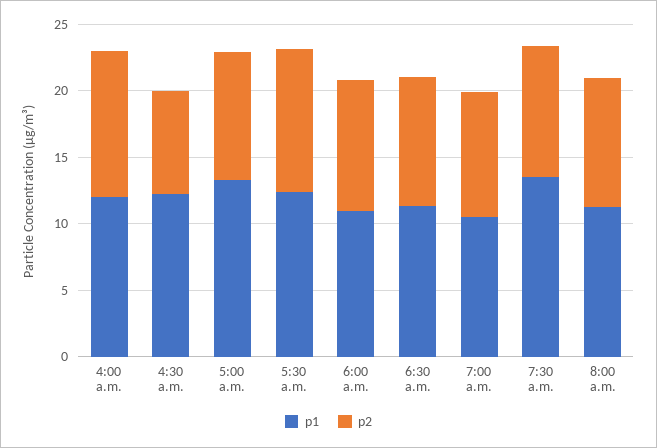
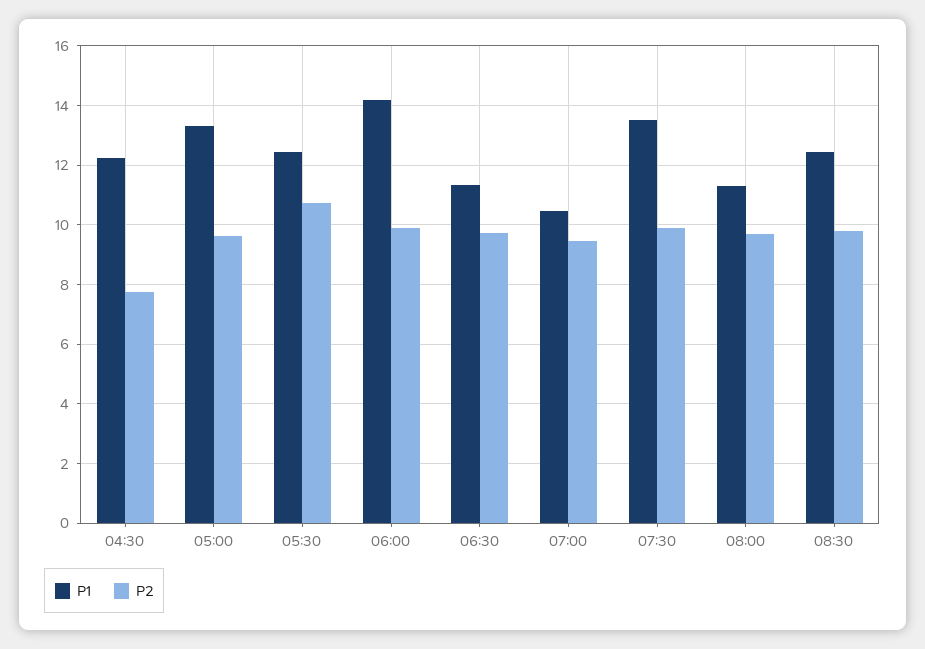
p1, 4:00 a.m.: 12 -> none
p2, 4:00 a.m.: 11 -> none
p1, 6:00 a.m.: 11 -> 14.25
p1, 08:30: none -> 12.5
p2, 08:30: none -> 9.75

